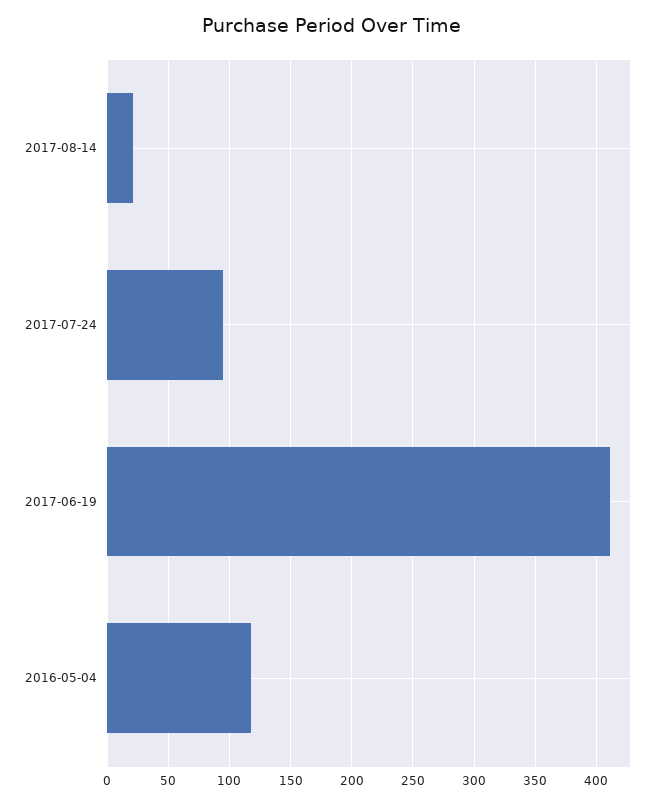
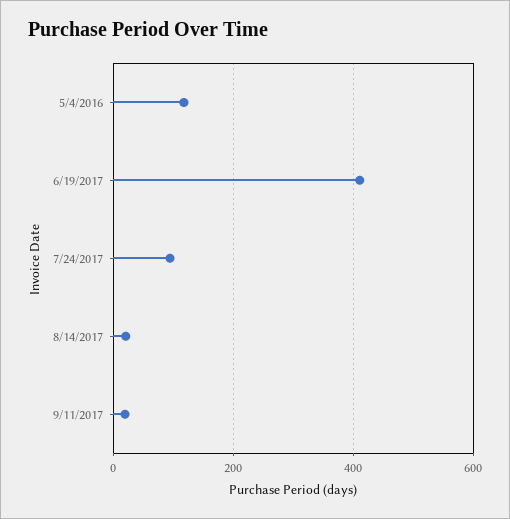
9/11/2017: none -> 20

